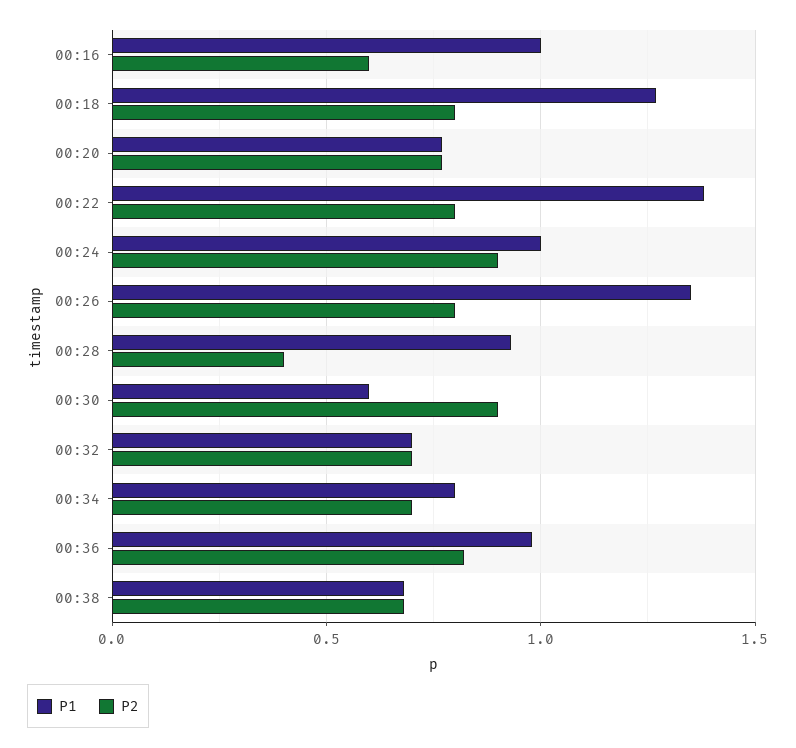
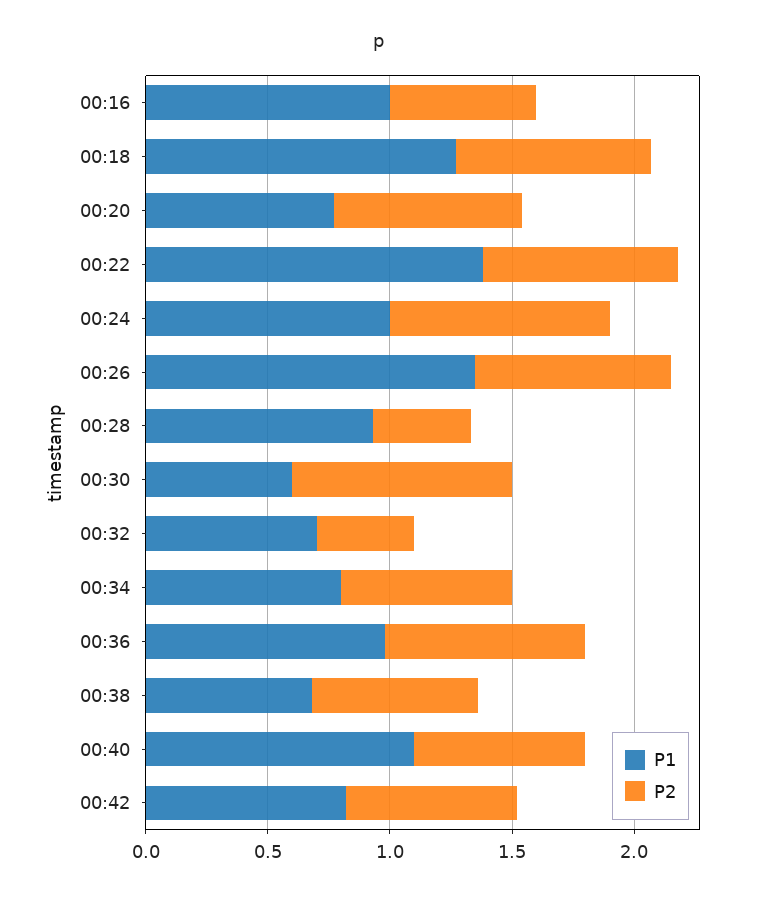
P2, 00:32: 0.7 -> 0.4
P1, 00:40: none -> 1.1
P2, 00:40: none -> 0.7
P1, 00:42: none -> 0.8
P2, 00:42: none -> 0.7

